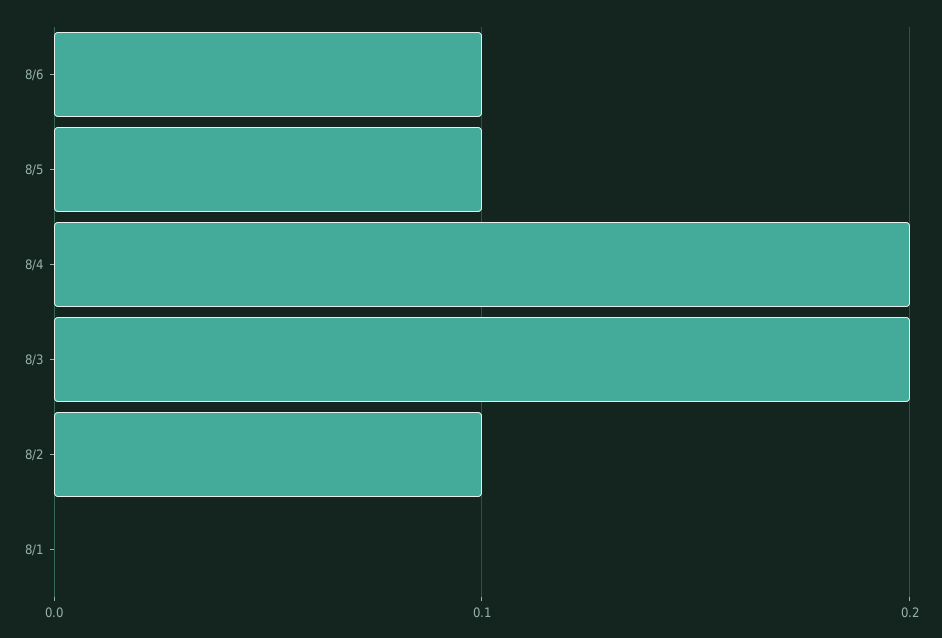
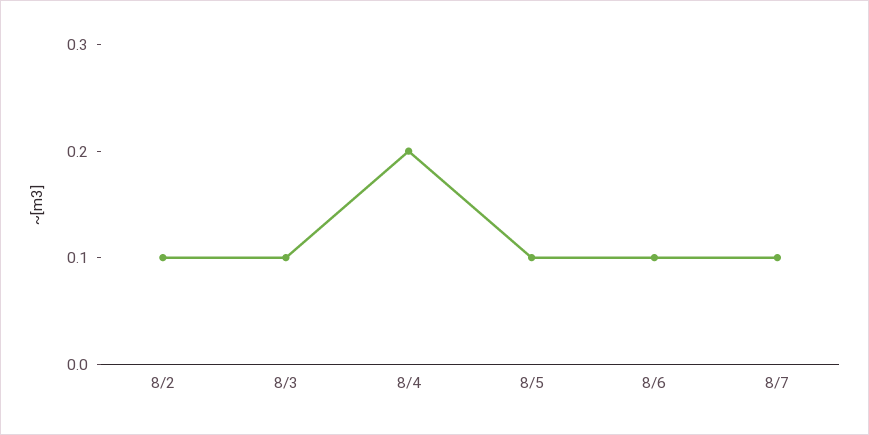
8/3: 0.2 -> 0.1
8/1: 0 -> none
8/7: none -> 0.1

